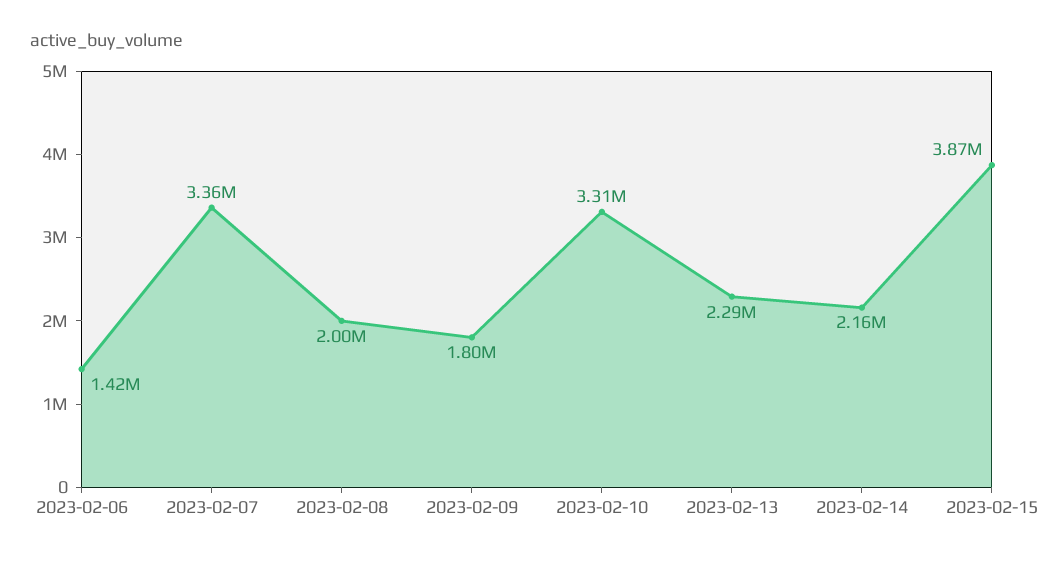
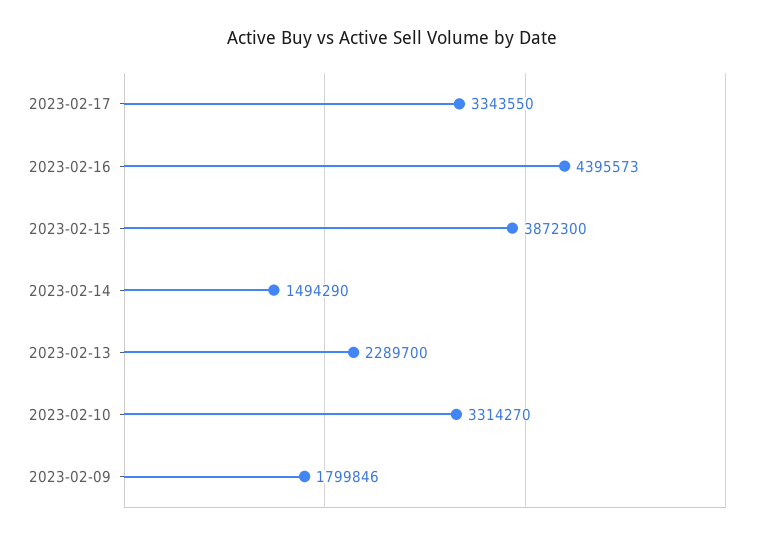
2023-02-06: 1420000 -> none
2023-02-07: 3360000 -> none
2023-02-08: 2000000 -> none
2023-02-14: 2160000 -> 1494290
2023-02-17: none -> 3343550
2023-02-16: none -> 4395573

